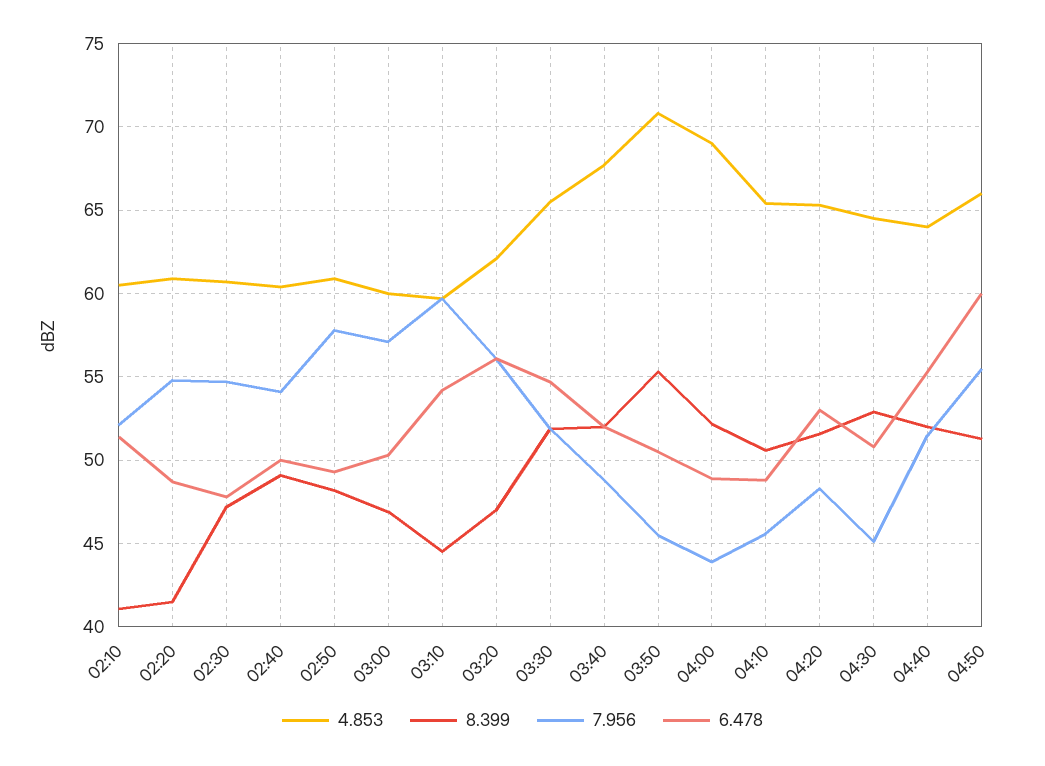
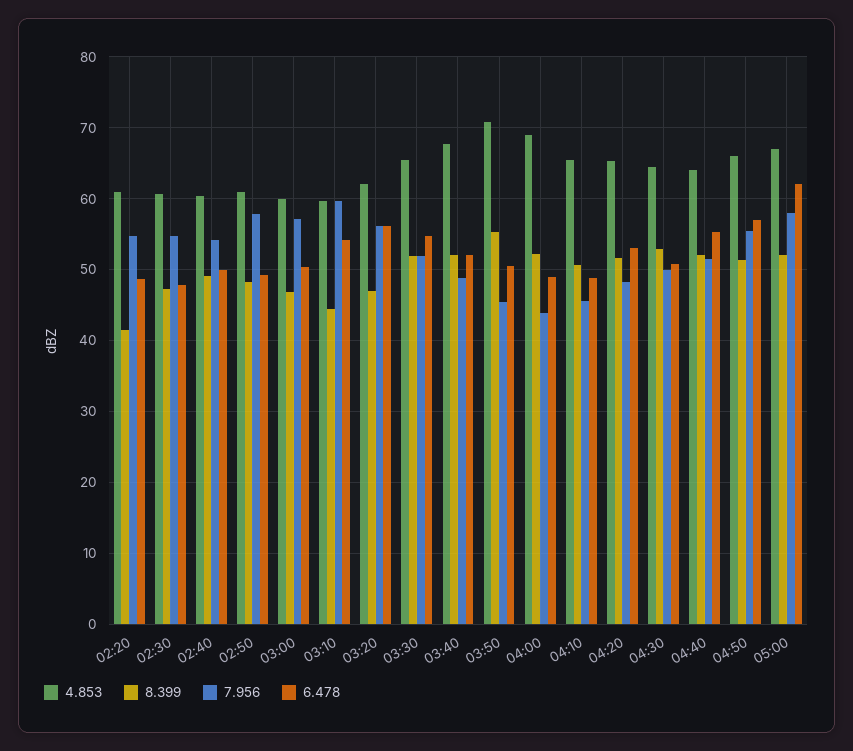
4.853, 02:10: 60.5 -> none
8.399, 02:10: 41 -> none
7.956, 02:10: 52 -> none
6.478, 02:10: 51.5 -> none
7.956, 04:30: 45 -> 50
6.478, 04:50: 60 -> 57
4.853, 05:00: none -> 67
8.399, 05:00: none -> 52
7.956, 05:00: none -> 58
6.478, 05:00: none -> 62

